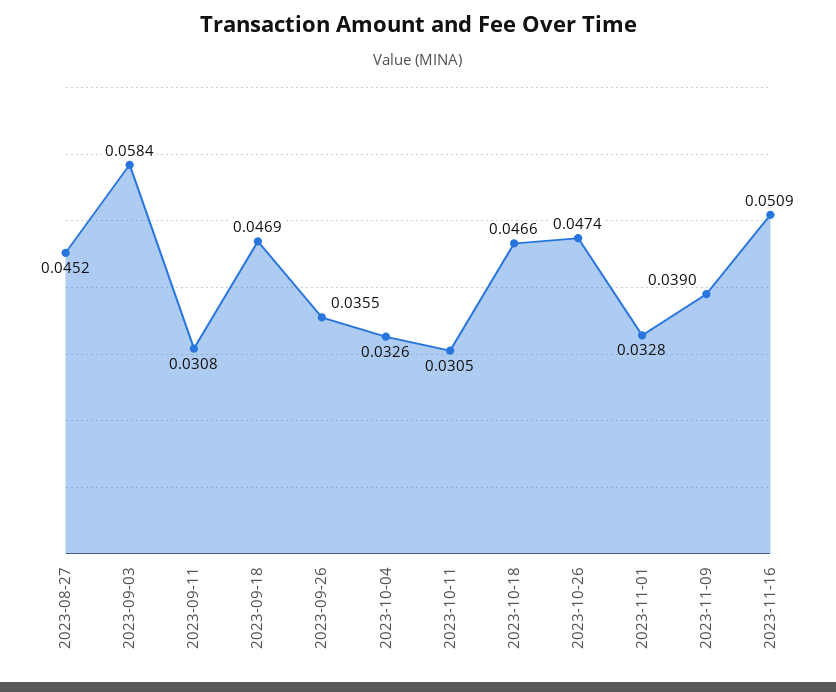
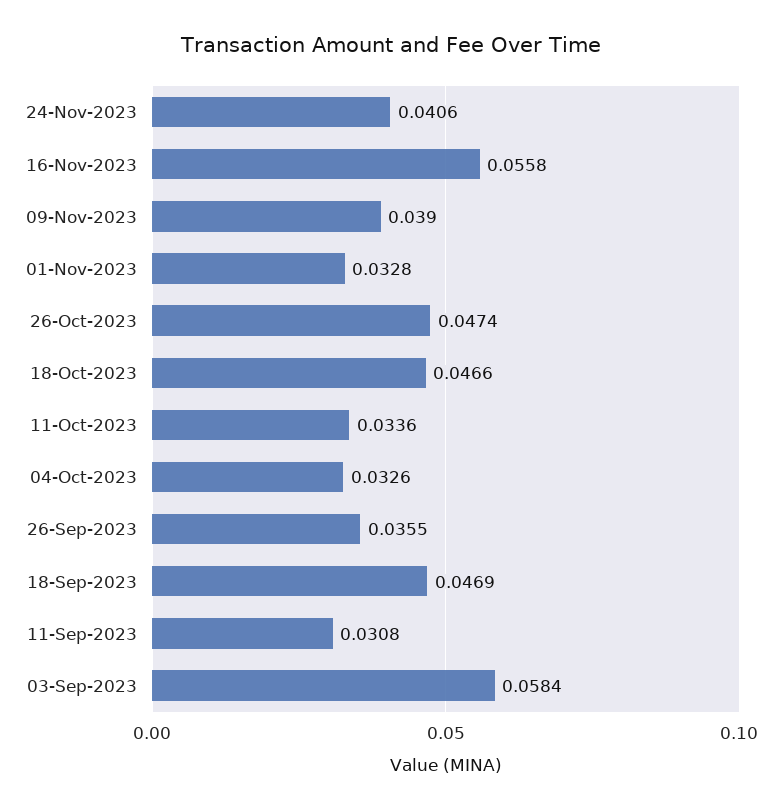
2023-08-27: 0.0452 -> none
2023-10-11: 0.0305 -> 0.0336
2023-11-16: 0.0509 -> 0.0558
24-Nov-2023: none -> 0.0406

